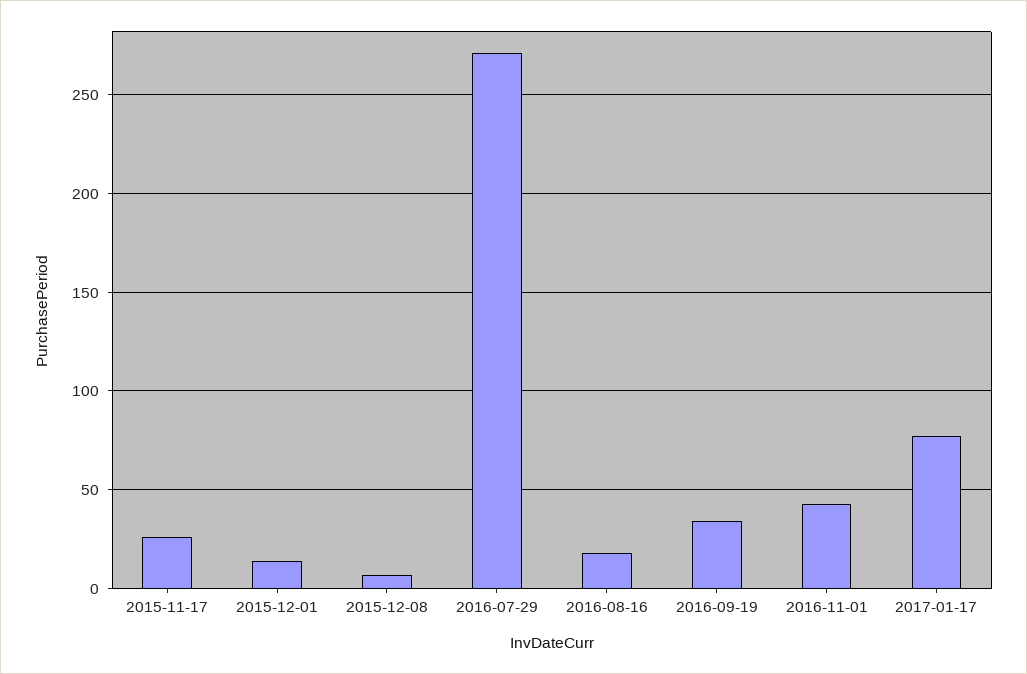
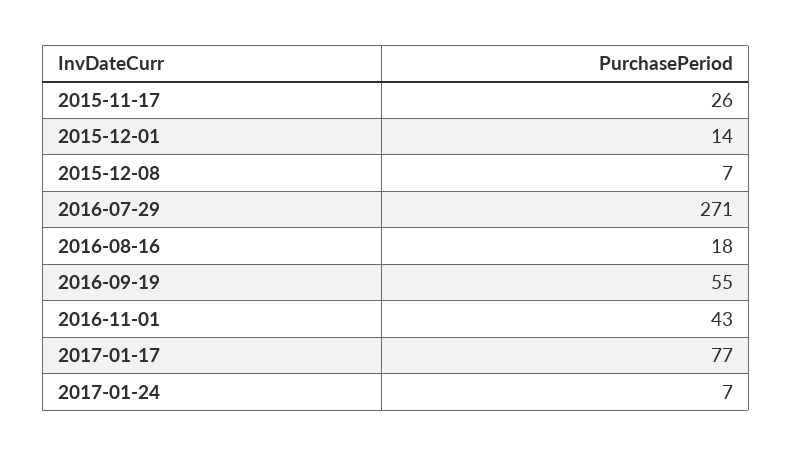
2016-09-19: 35 -> 55
2017-01-24: none -> 7

